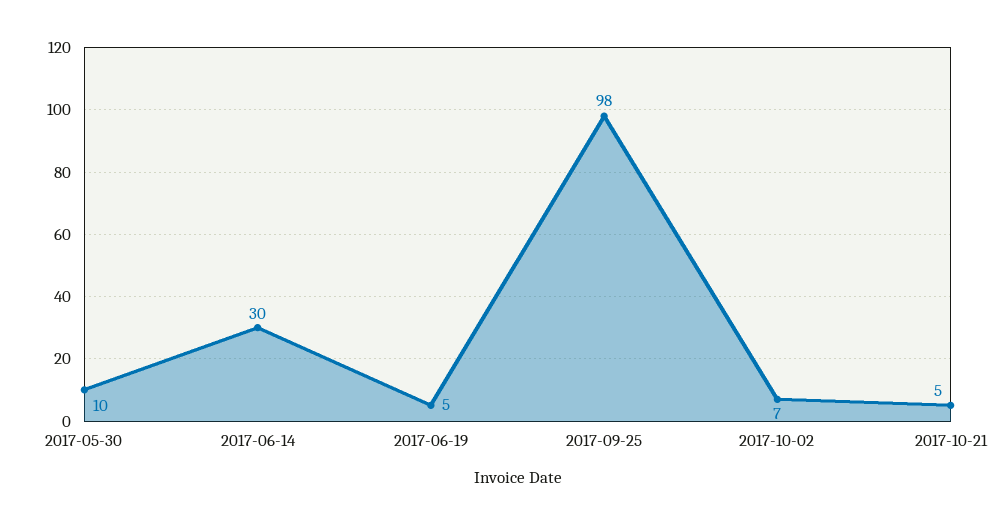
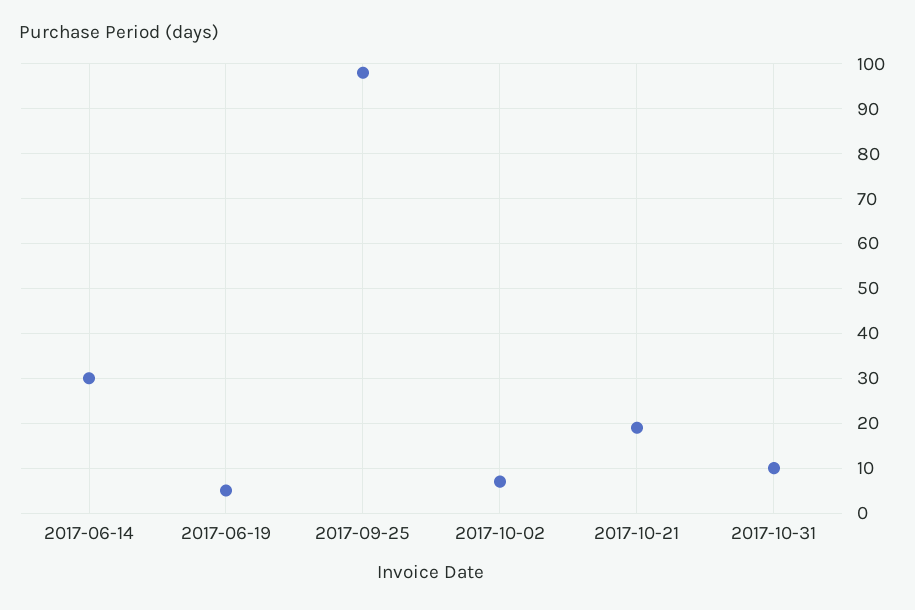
2017-05-30: 10 -> none
2017-10-21: 5 -> 20
2017-10-31: none -> 10

